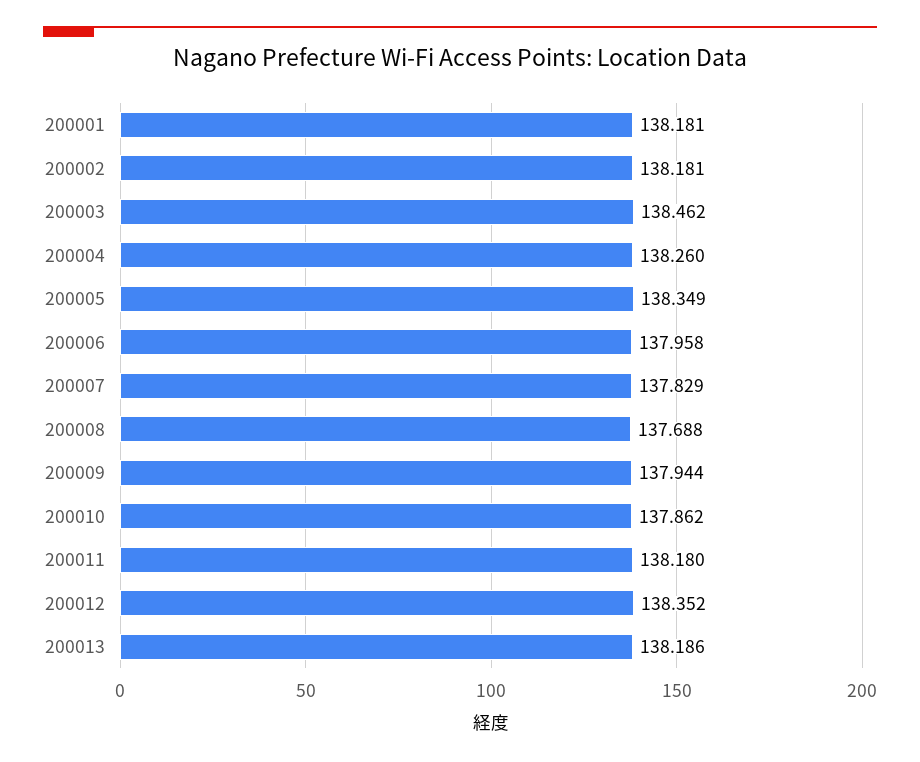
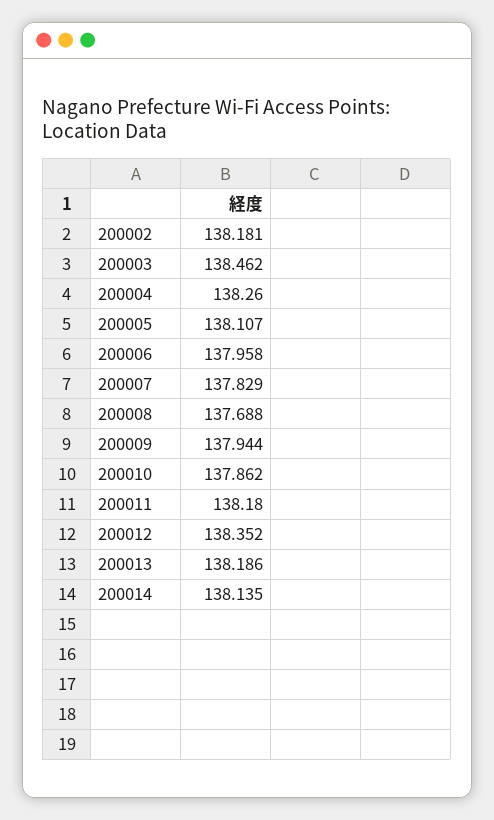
200001: 138.181 -> none
200005: 138.349 -> 138.107
200014: none -> 138.135

